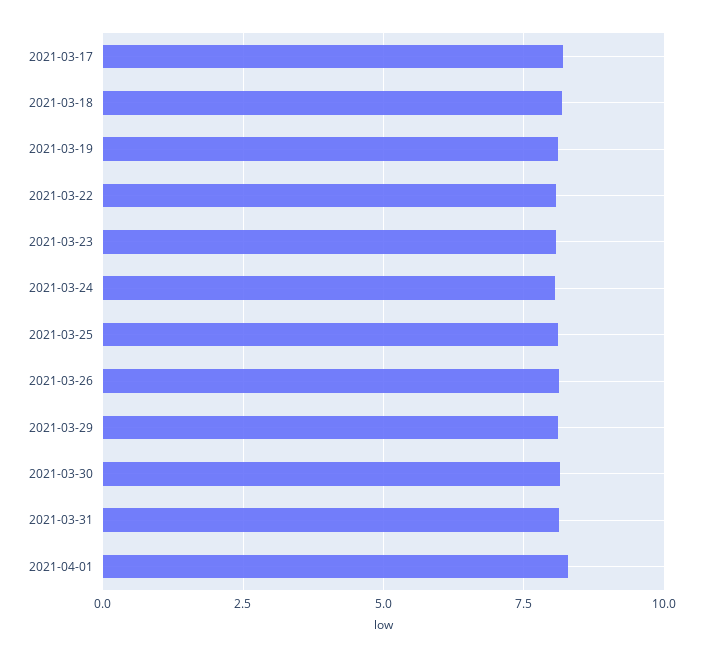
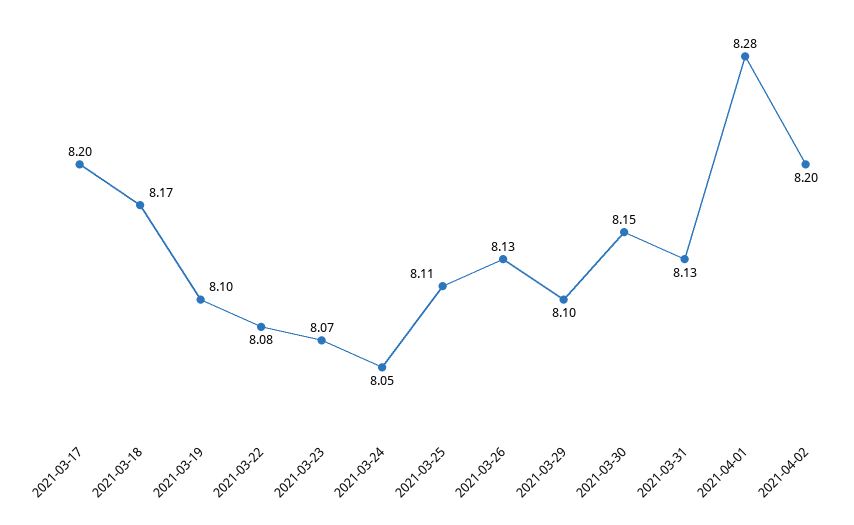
2021-04-02: none -> 8.2

